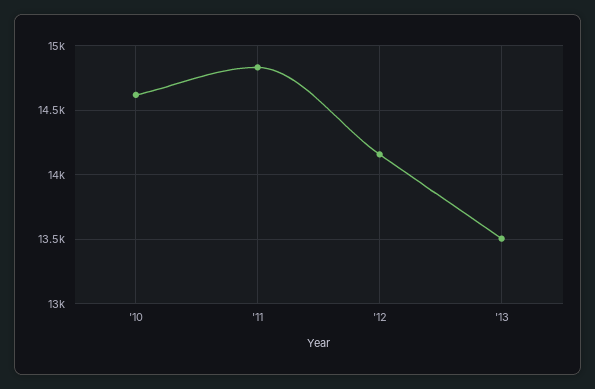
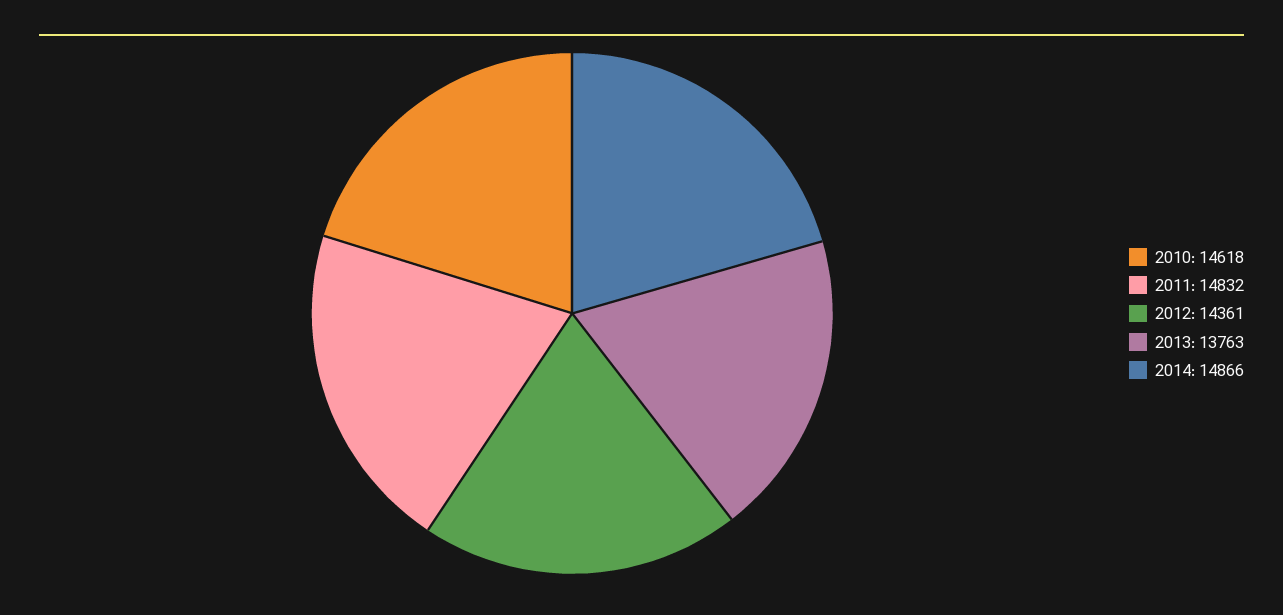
'12: 14150 -> 14361
'13: 13500 -> 13763
2014: none -> 14866

